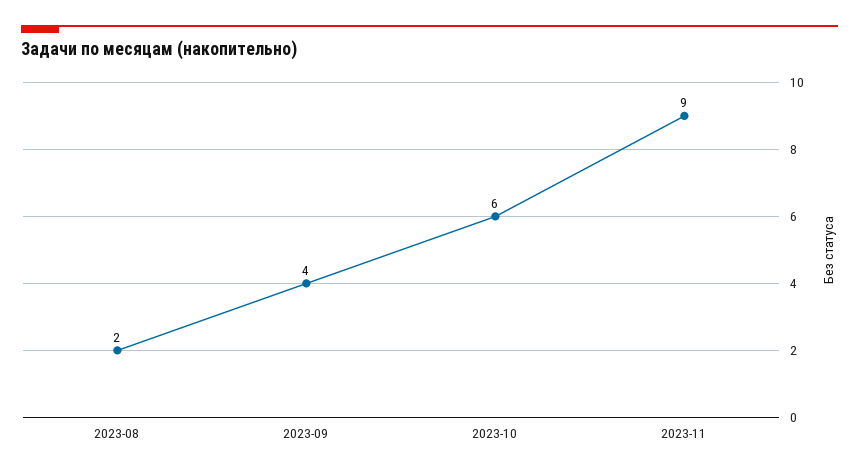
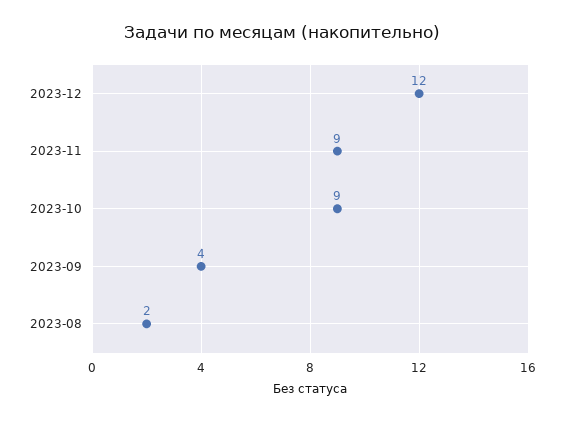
2023-10: 6 -> 9
2023-12: none -> 12

